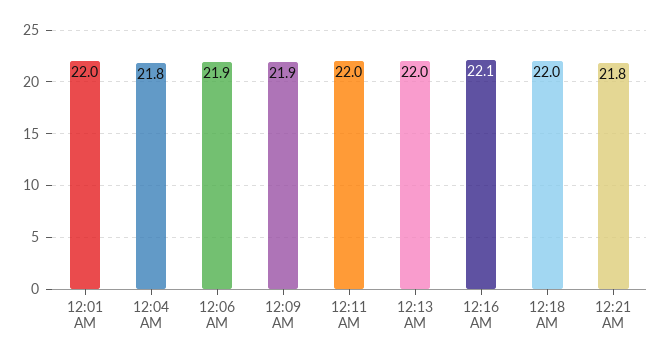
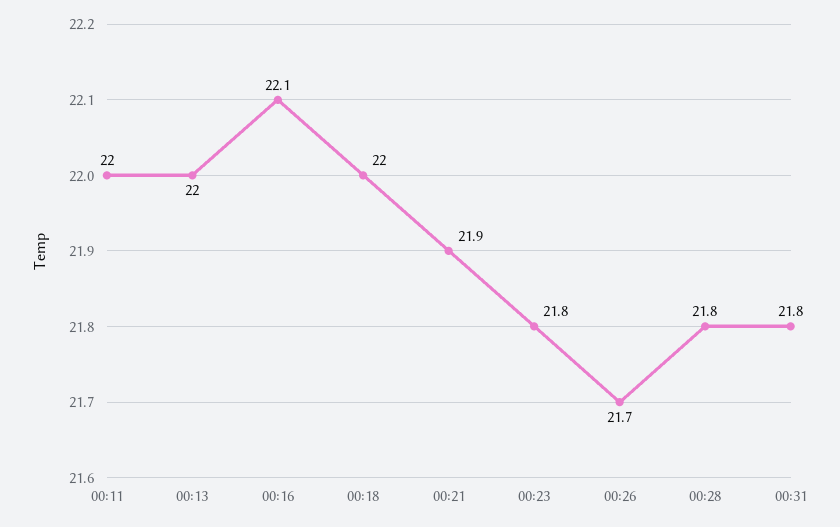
12:01 AM: 22 -> none
12:04 AM: 21.8 -> none
12:06 AM: 21.9 -> none
12:09 AM: 21.9 -> none
12:21 AM: 21.8 -> 21.9
00:23: none -> 21.8
00:26: none -> 21.7
00:28: none -> 21.8
00:31: none -> 21.8

